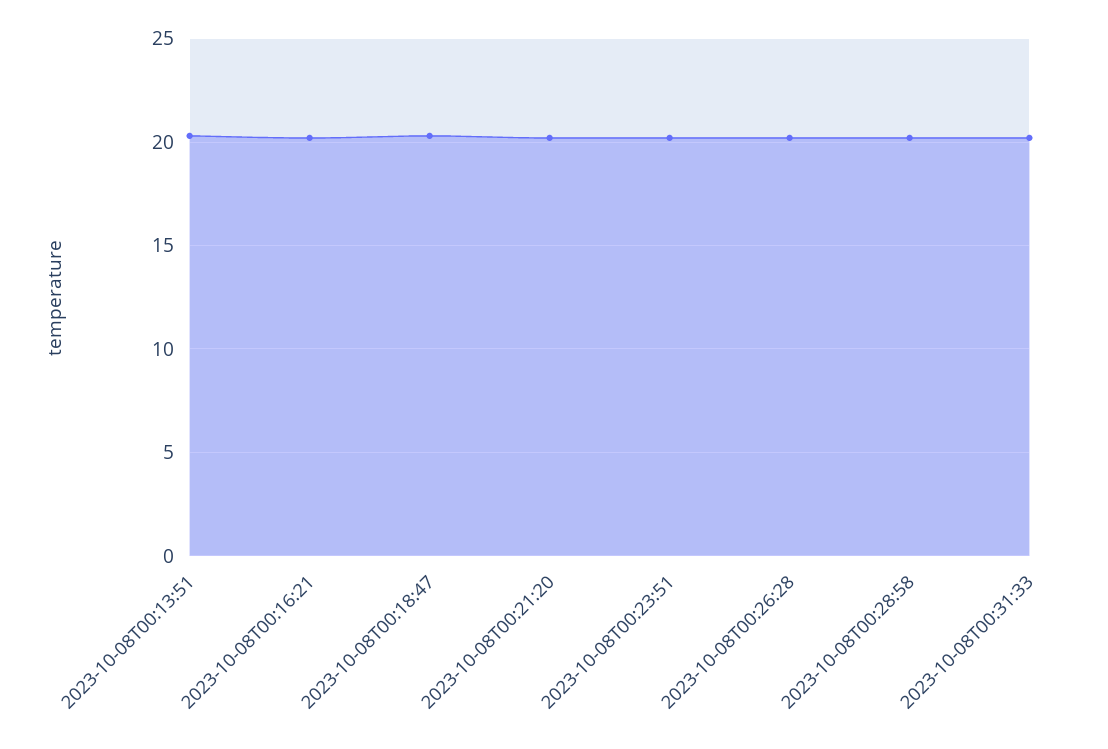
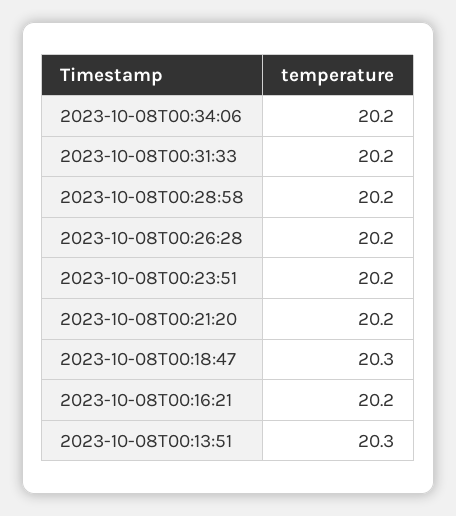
2023-10-08T00:34:06: none -> 20.2

